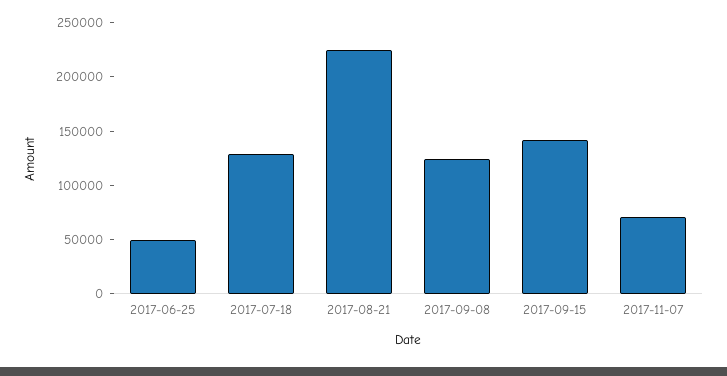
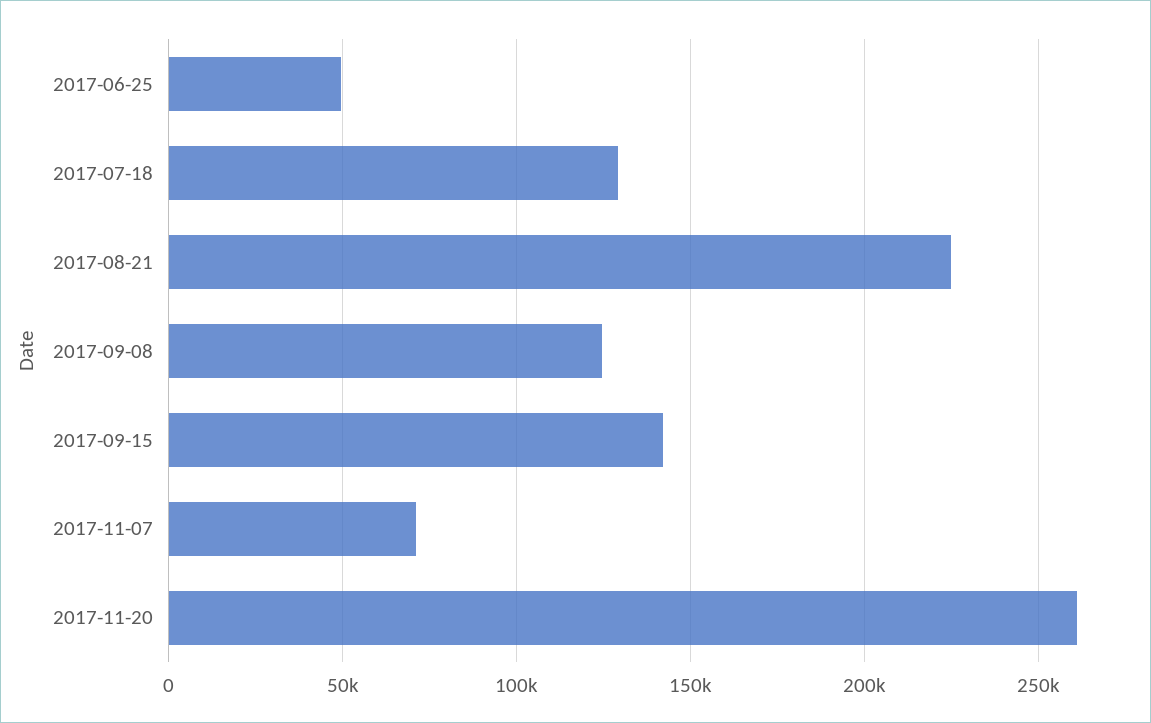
2017-11-20: none -> 260000

